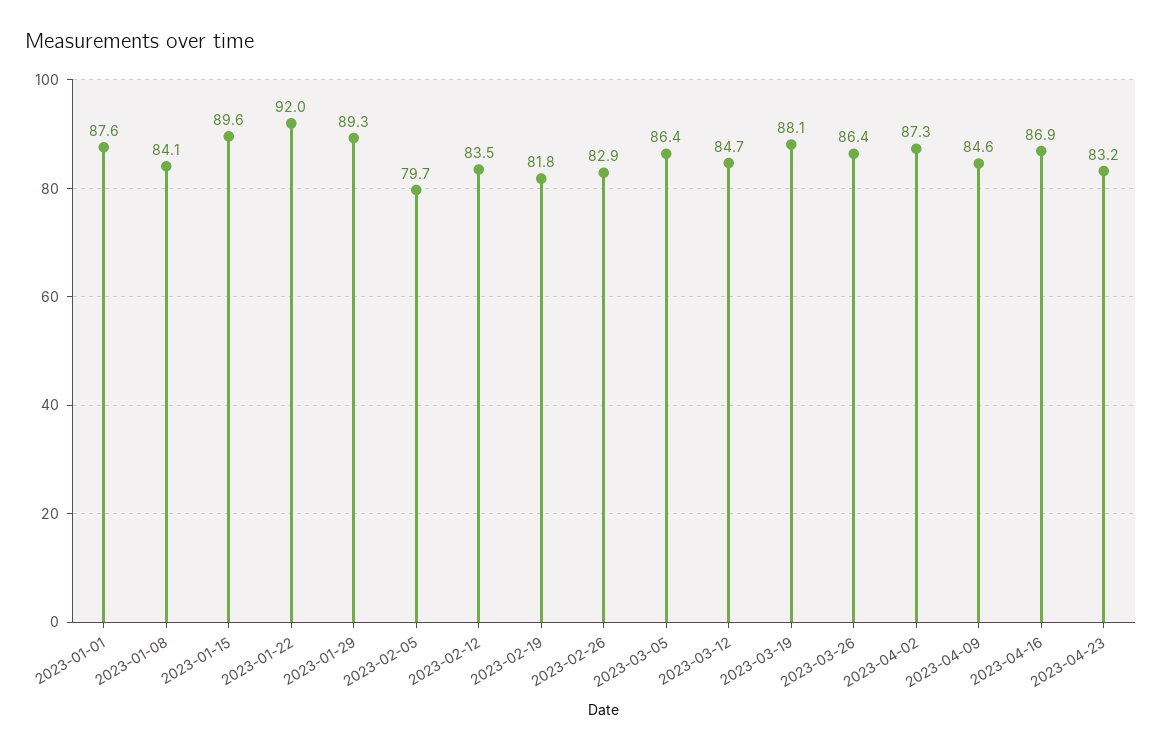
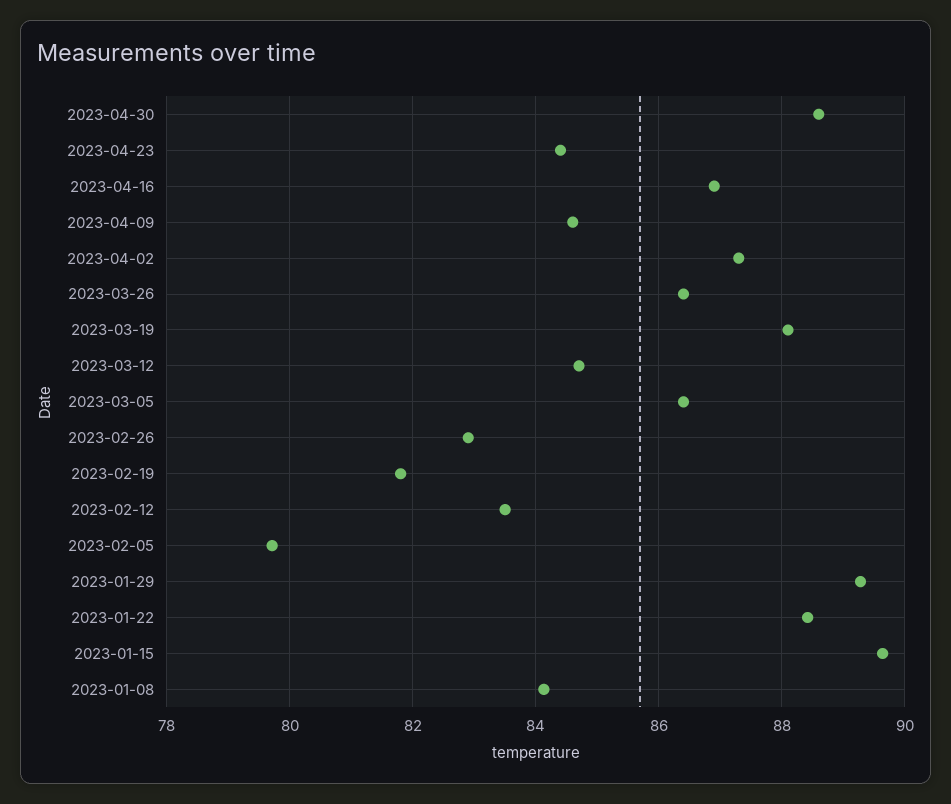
2023-01-01: 87.6 -> none
2023-01-22: 92 -> 88.4
2023-04-23: 83.2 -> 84.4
2023-04-30: none -> 88.6

